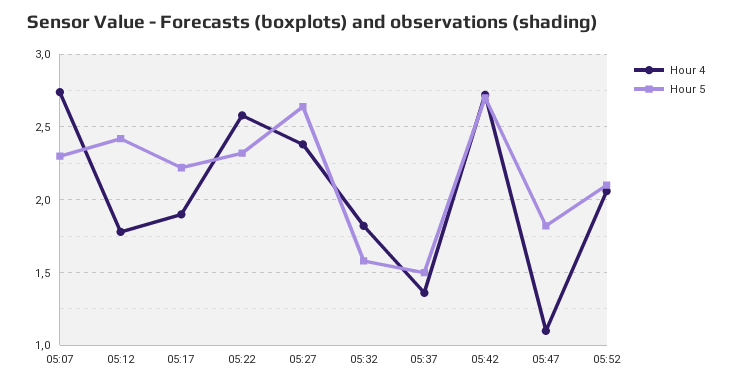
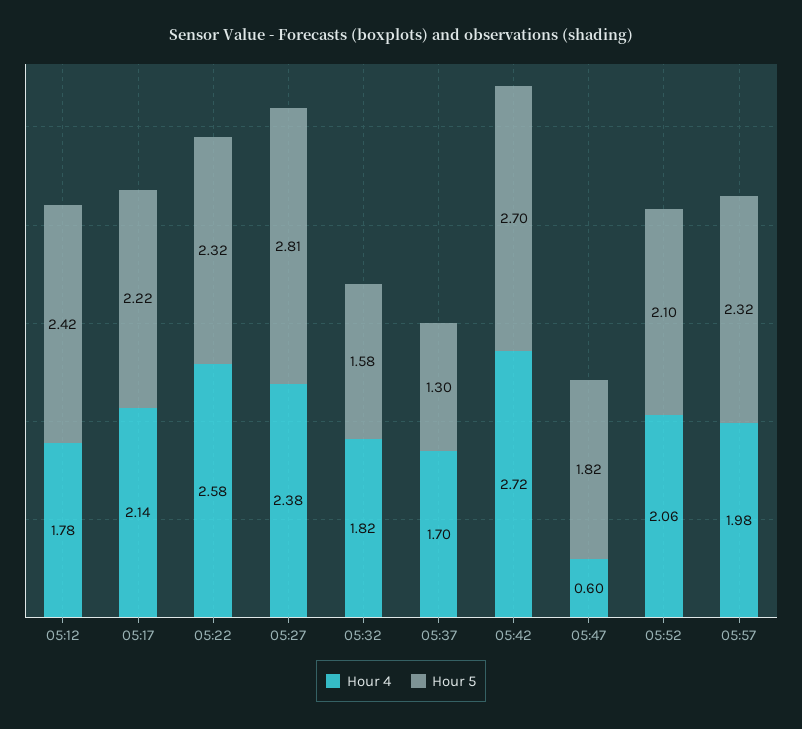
Hour 4, 05:07: 2.75 -> none
Hour 5, 05:07: 2.3 -> none
Hour 4, 05:17: 1.9 -> 2.14
Hour 5, 05:27: 2.65 -> 2.81
Hour 4, 05:37: 1.35 -> 1.7
Hour 5, 05:37: 1.5 -> 1.3
Hour 4, 05:47: 1.1 -> 0.6
Hour 4, 05:57: none -> 1.98
Hour 5, 05:57: none -> 2.32

